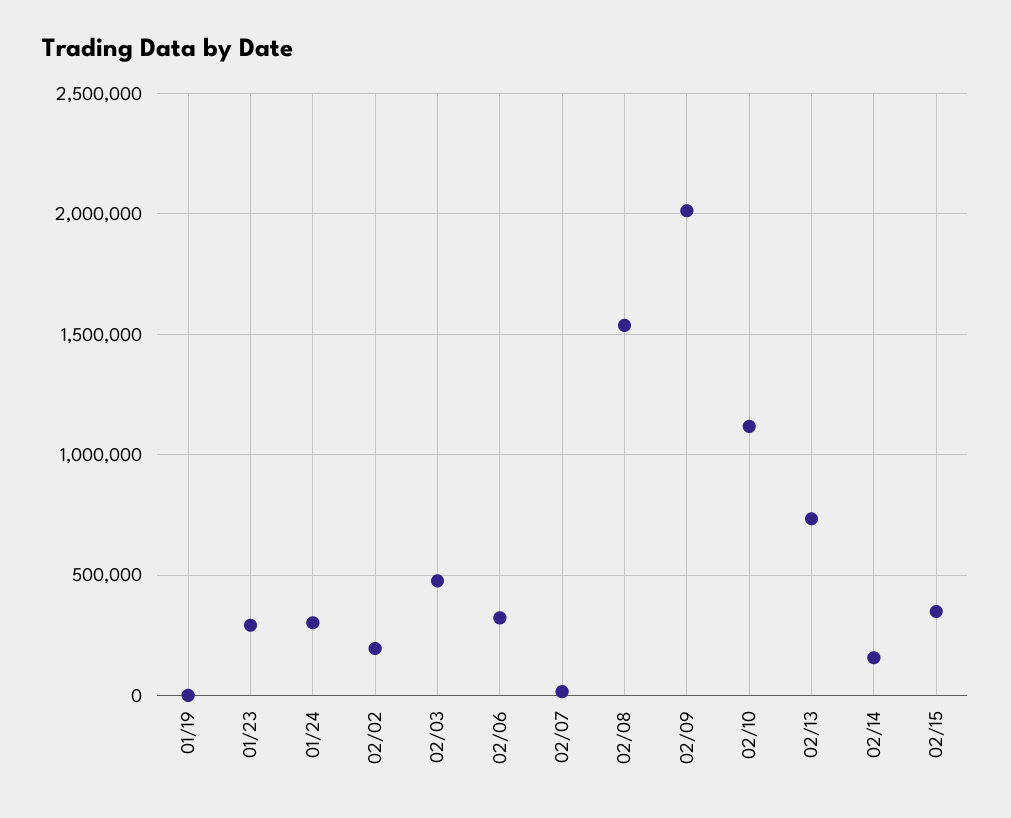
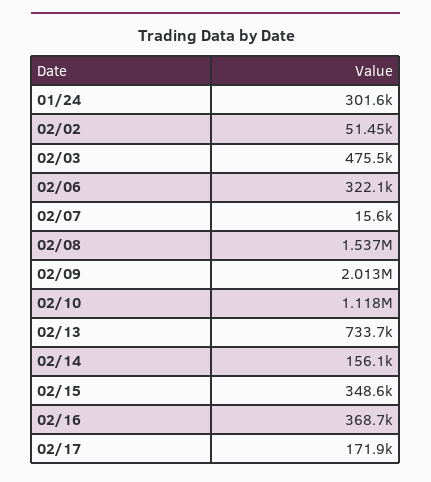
01/19: 0 -> none
01/23: 300000 -> none
02/02: 200000 -> 51450
02/16: none -> 368700
02/17: none -> 171900

